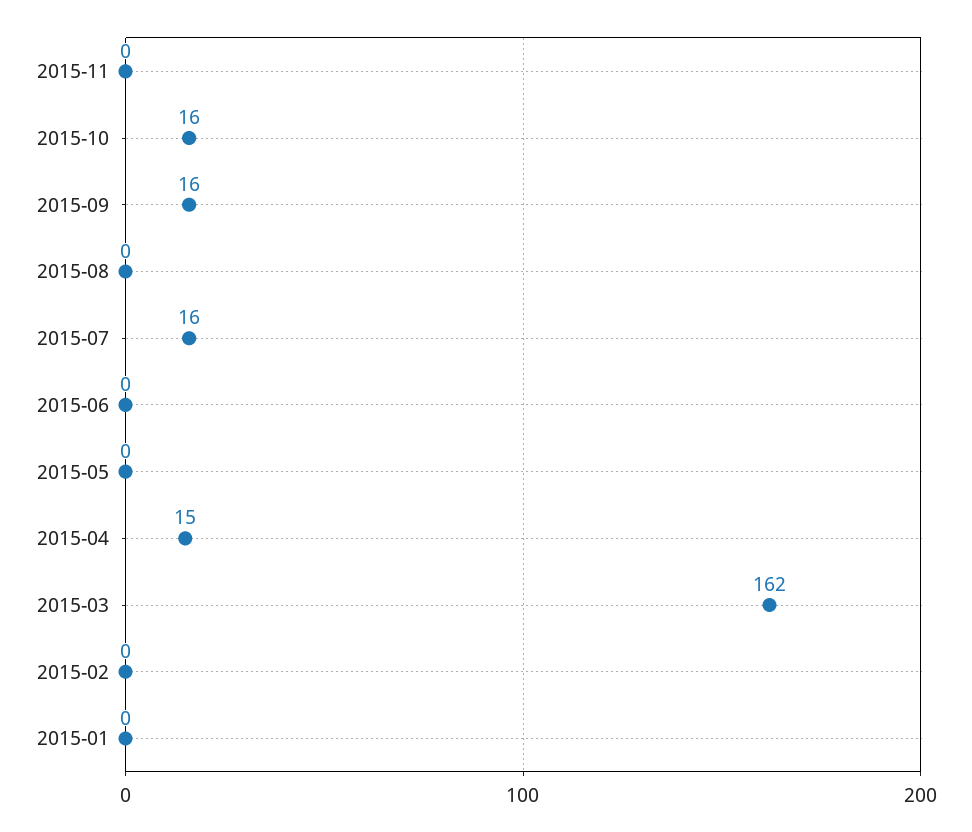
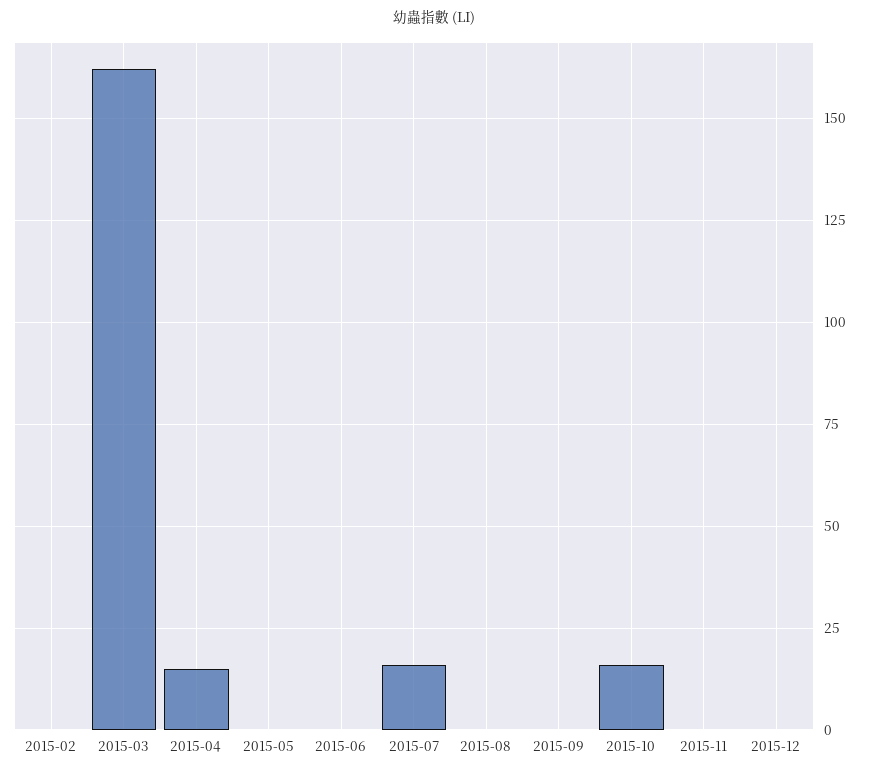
2015-09: 16 -> 0
2015-01: 0 -> none
2015-12: none -> 0

